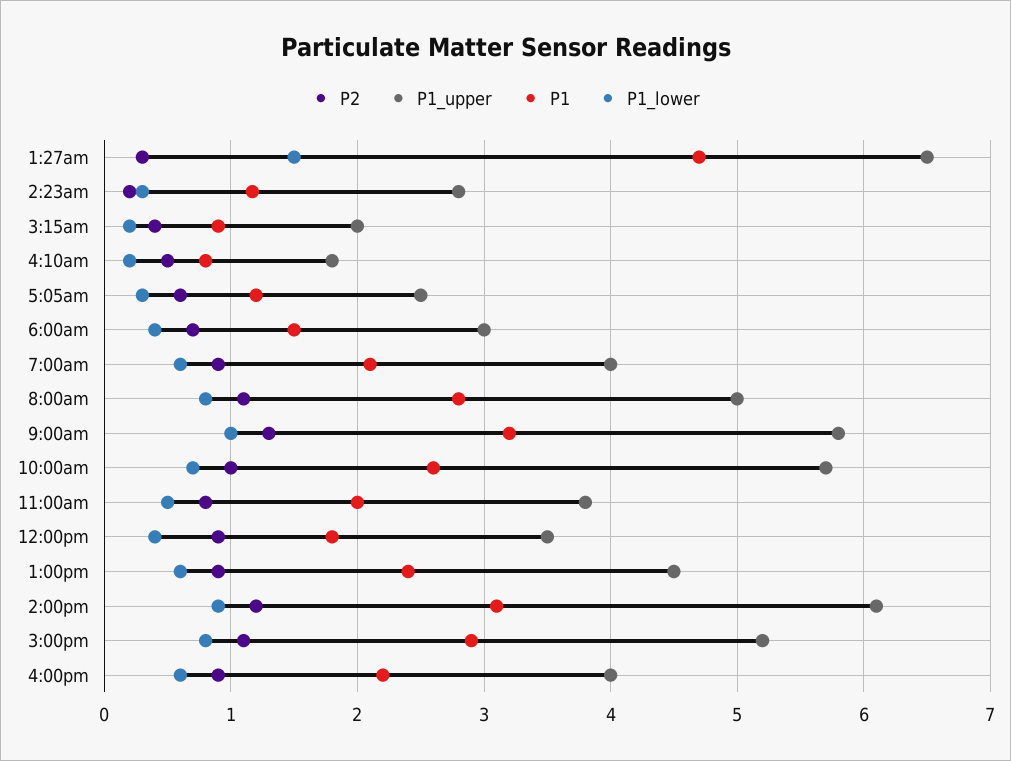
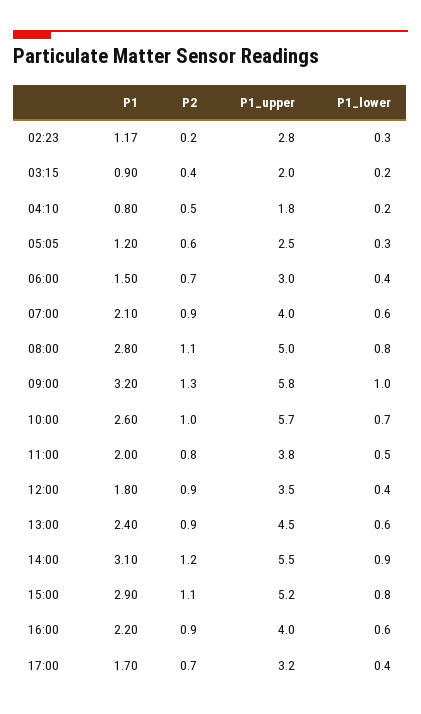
P2, 1:27am: 0.3 -> none
P1_upper, 1:27am: 6.5 -> none
P1, 1:27am: 4.7 -> none
P1_lower, 1:27am: 1.5 -> none
P1_upper, 2:00pm: 6.1 -> 5.5
P1, 17:00: none -> 1.7
P2, 17:00: none -> 0.7
P1_upper, 17:00: none -> 3.2
P1_lower, 17:00: none -> 0.4

